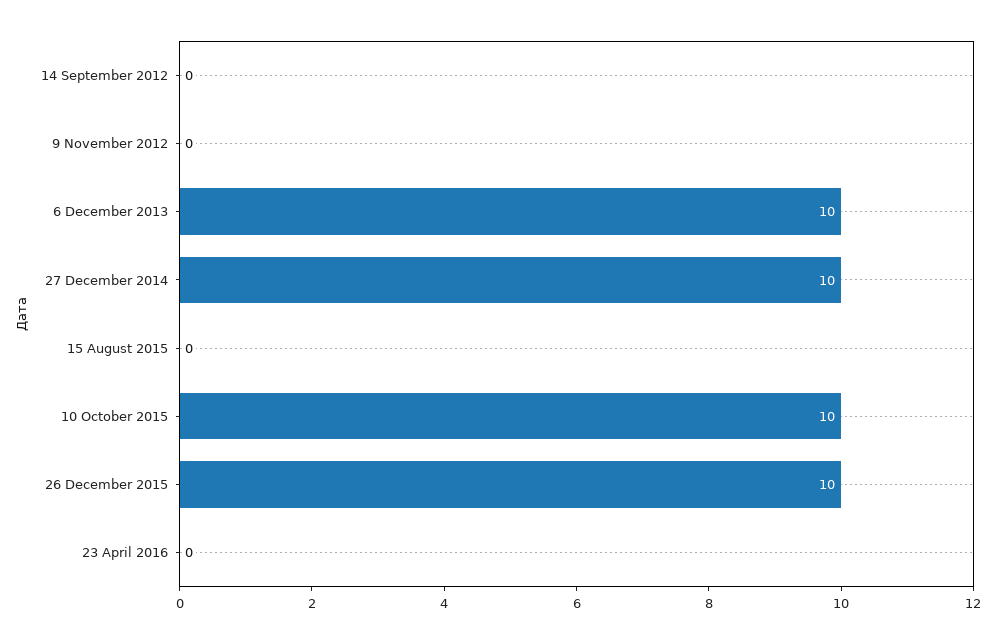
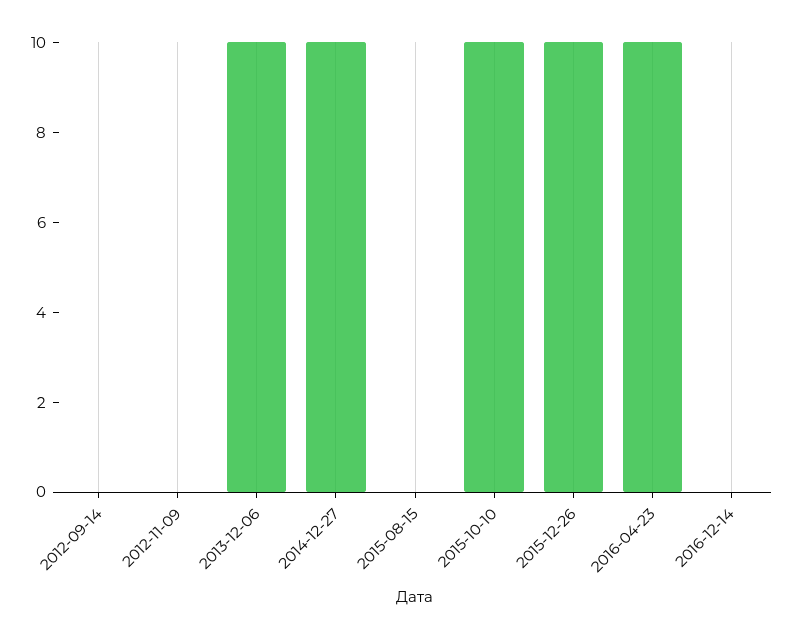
23 April 2016: 0 -> 10
2016-12-14: none -> 0

